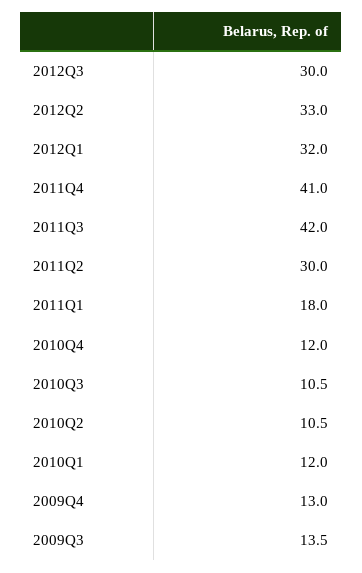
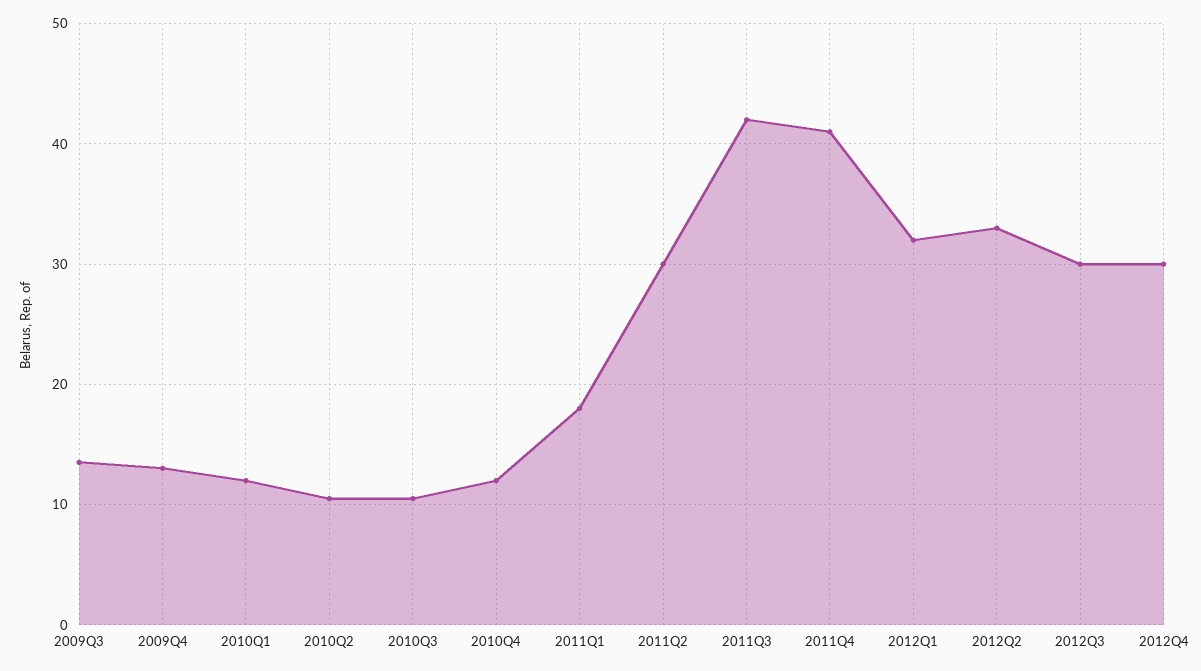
2012Q4: none -> 30

